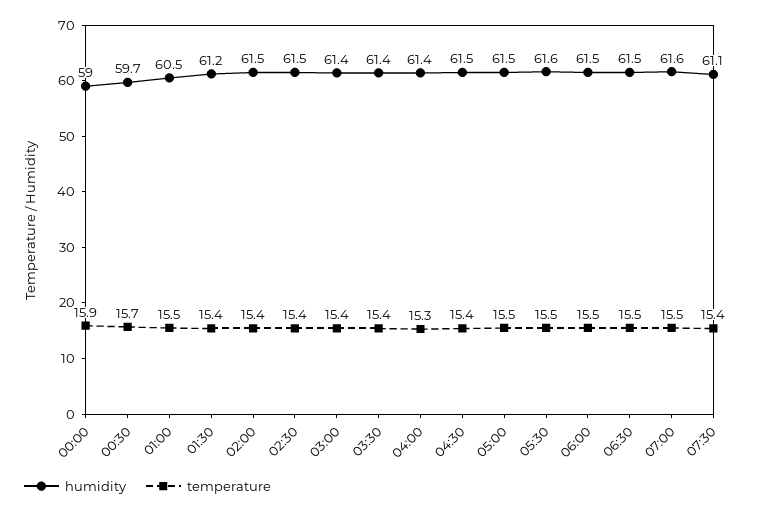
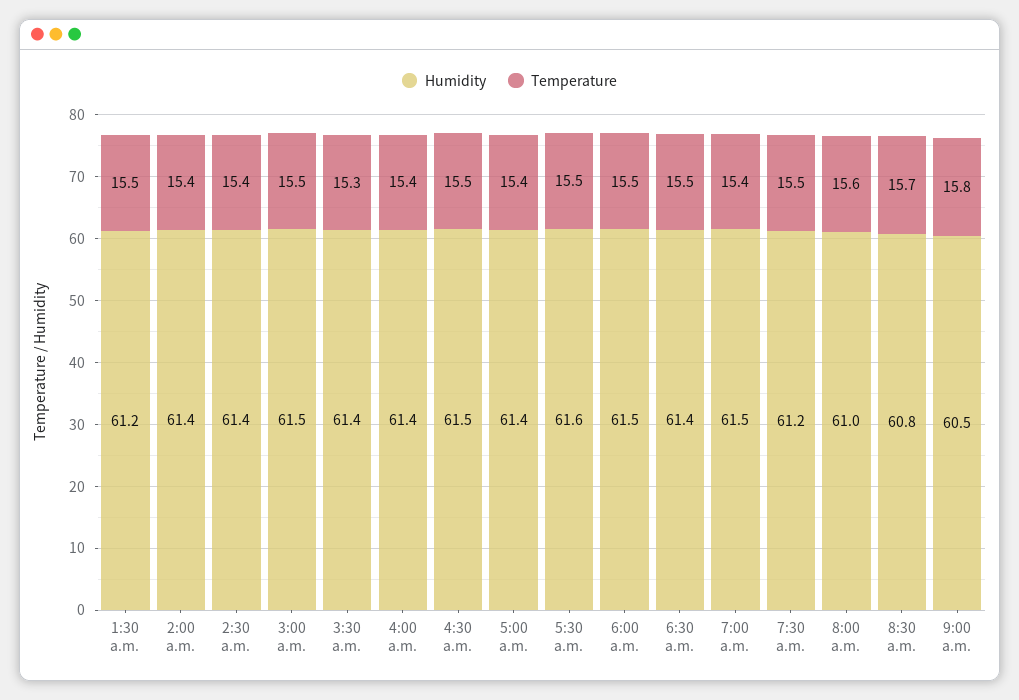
humidity, 00:00: 59 -> none
temperature, 00:00: 15.9 -> none
humidity, 00:30: 59.7 -> none
temperature, 00:30: 15.7 -> none
humidity, 01:00: 60.5 -> none
temperature, 01:00: 15.5 -> none
temperature, 01:30: 15.4 -> 15.5
humidity, 02:00: 61.5 -> 61.4
humidity, 02:30: 61.5 -> 61.4
humidity, 03:00: 61.4 -> 61.5
temperature, 03:00: 15.4 -> 15.5
temperature, 03:30: 15.4 -> 15.3
temperature, 04:00: 15.3 -> 15.4
temperature, 04:30: 15.4 -> 15.5
humidity, 05:00: 61.5 -> 61.4
temperature, 05:00: 15.5 -> 15.4
humidity, 06:30: 61.5 -> 61.4
humidity, 07:00: 61.6 -> 61.5
temperature, 07:00: 15.5 -> 15.4
humidity, 07:30: 61.1 -> 61.2
temperature, 07:30: 15.4 -> 15.5
humidity, 8:00 a.m.: none -> 61
temperature, 8:00 a.m.: none -> 15.6
humidity, 8:30 a.m.: none -> 60.8
temperature, 8:30 a.m.: none -> 15.7
humidity, 9:00 a.m.: none -> 60.5
temperature, 9:00 a.m.: none -> 15.8

